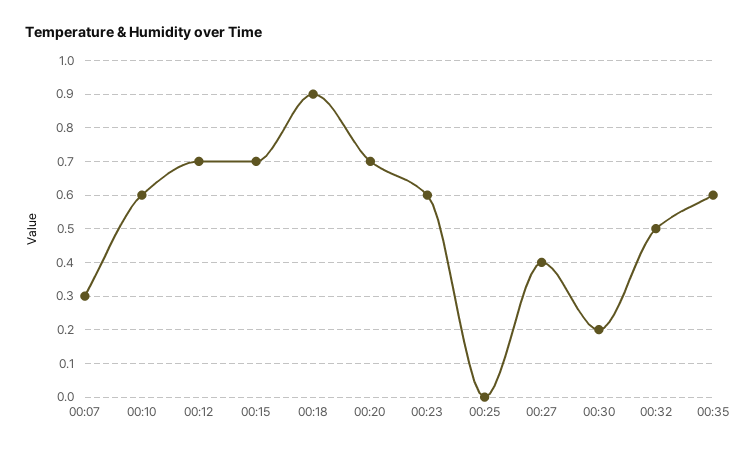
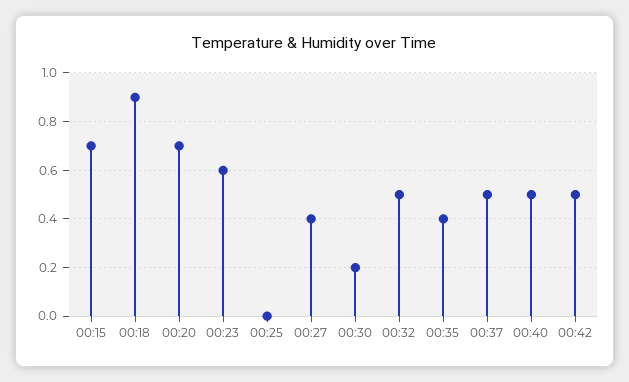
00:07: 0.3 -> none
00:10: 0.6 -> none
00:12: 0.7 -> none
00:35: 0.6 -> 0.4
00:37: none -> 0.5
00:40: none -> 0.5
00:42: none -> 0.5

